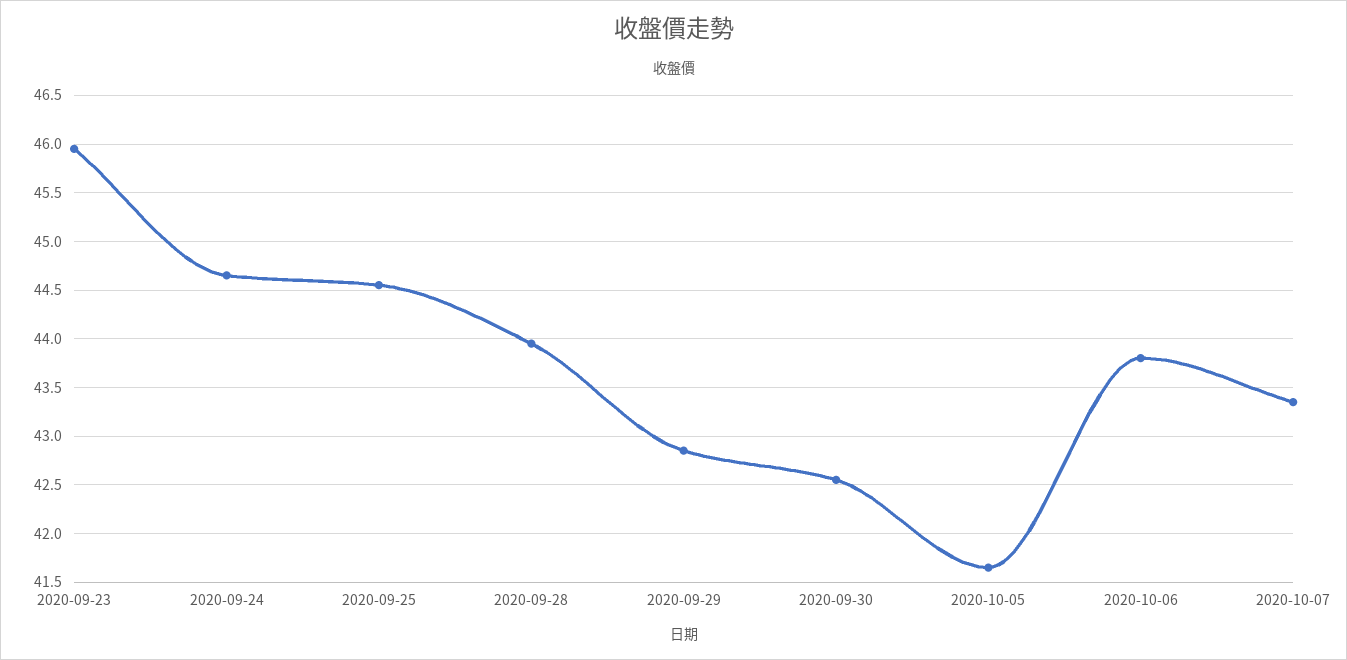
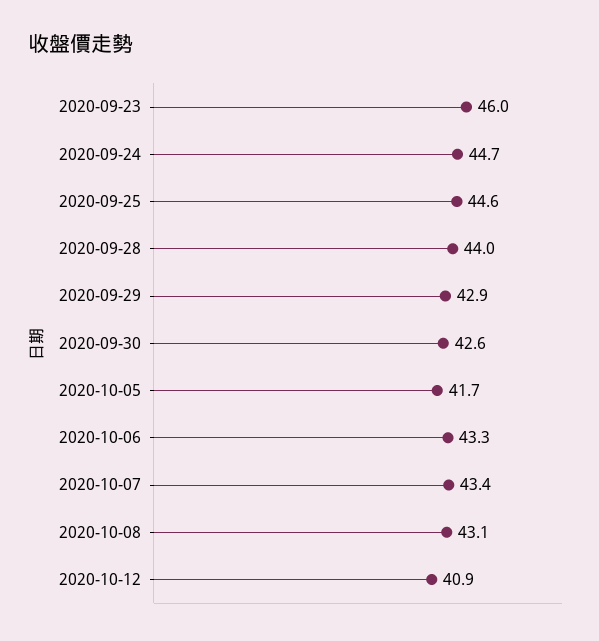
2020-10-06: 43.8 -> 43.3
2020-10-08: none -> 43.1
2020-10-12: none -> 40.9

